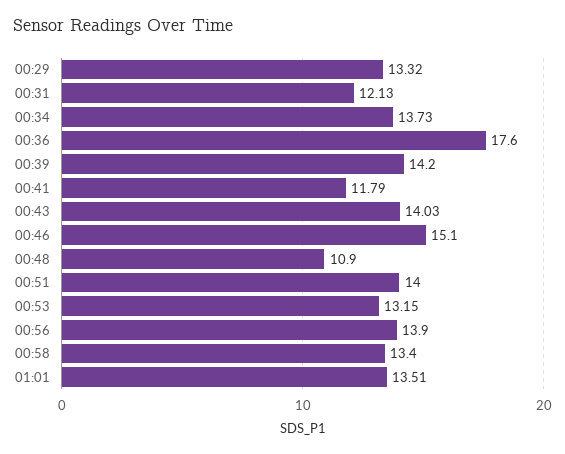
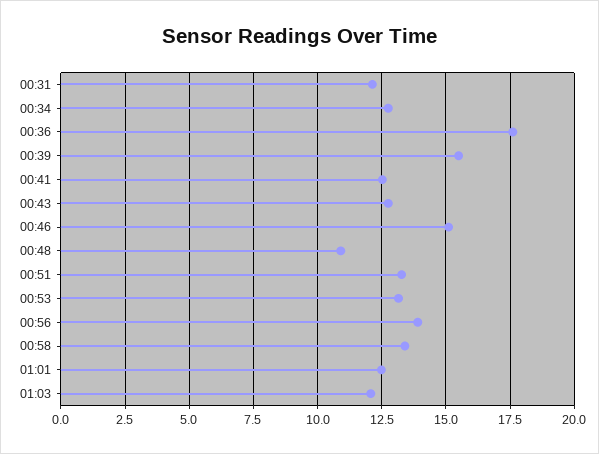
00:29: 13.32 -> none
00:34: 13.73 -> 12.75
00:39: 14.2 -> 15.5
00:41: 11.79 -> 12.5
00:43: 14.03 -> 12.75
00:51: 14 -> 13.25
01:01: 13.51 -> 12.5
01:03: none -> 12

